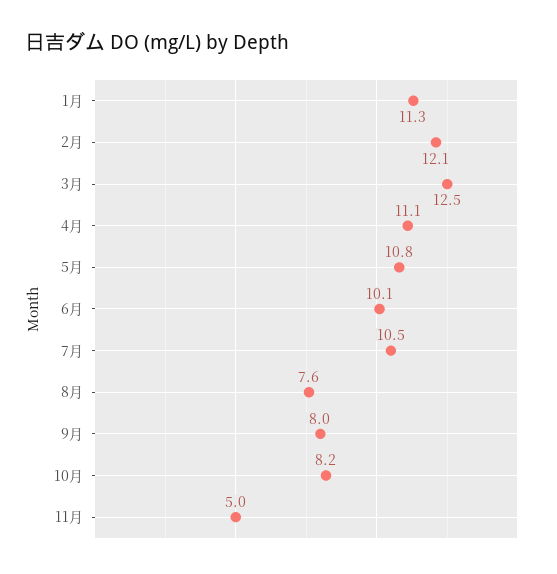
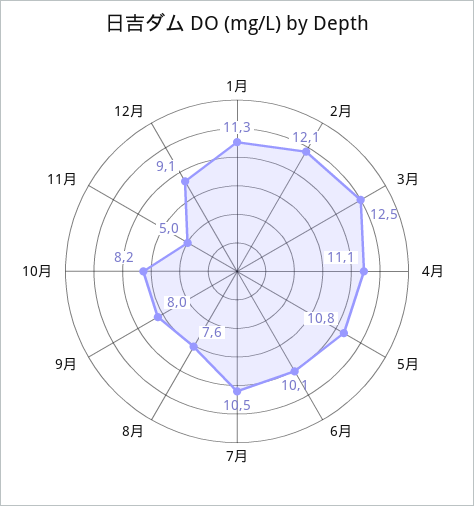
12月: none -> 9.1

